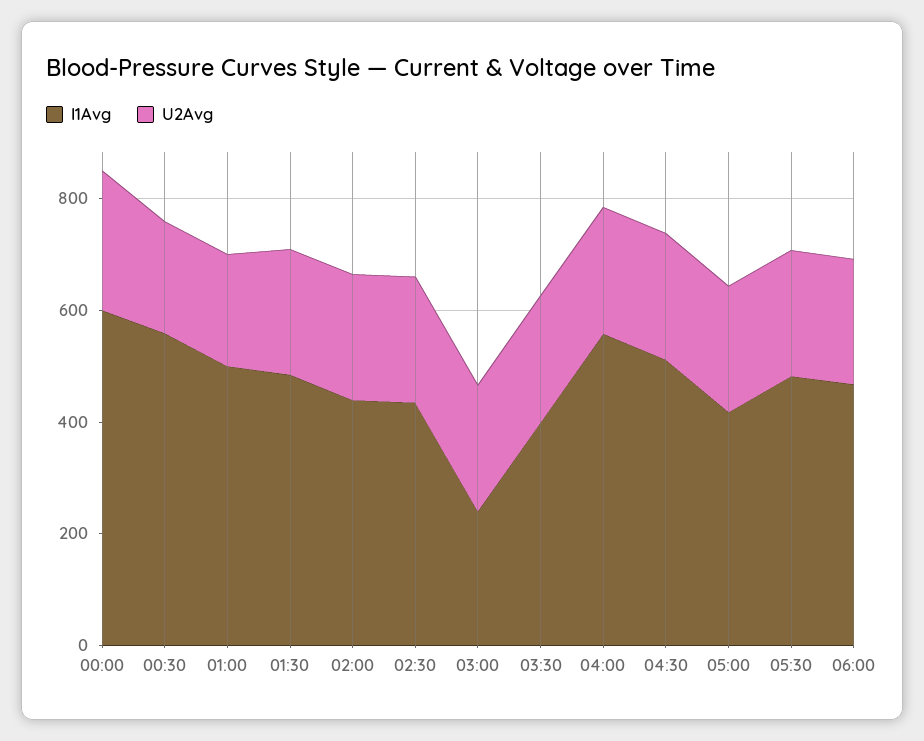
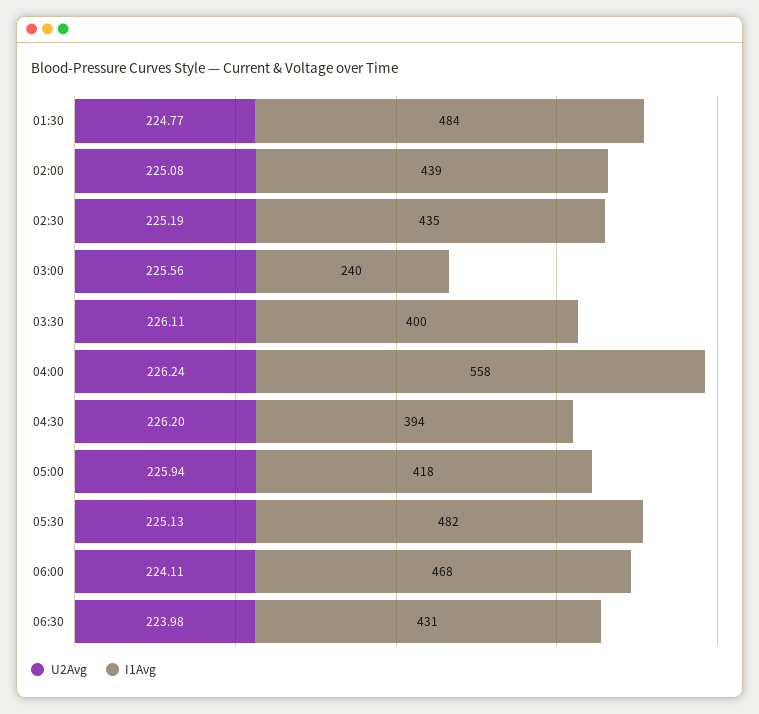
I1Avg, 00:00: 600 -> none
U2Avg, 00:00: 250 -> none
I1Avg, 00:30: 550 -> none
U2Avg, 00:30: 200 -> none
I1Avg, 01:00: 500 -> none
U2Avg, 01:00: 200 -> none
I1Avg, 04:30: 500 -> 394
U2Avg, 06:30: none -> 223.98
I1Avg, 06:30: none -> 431

